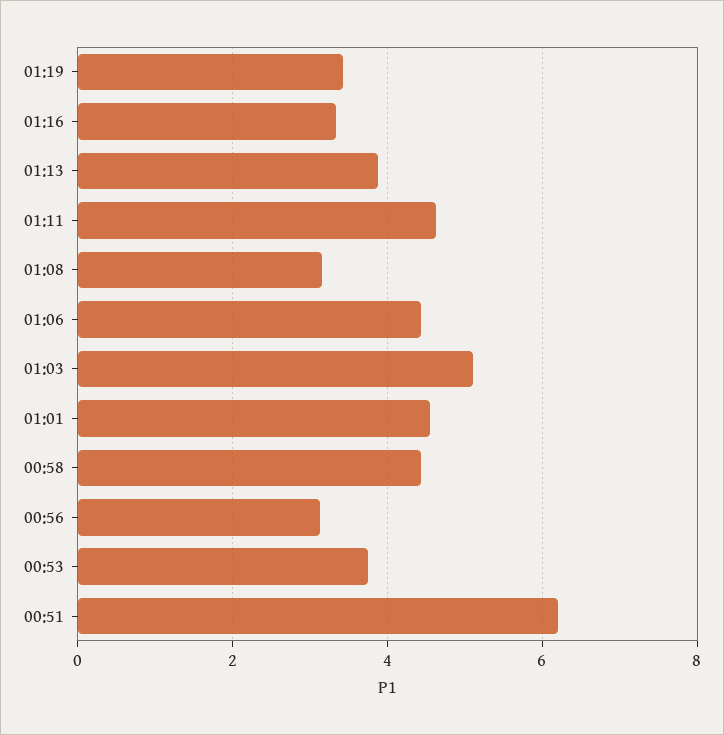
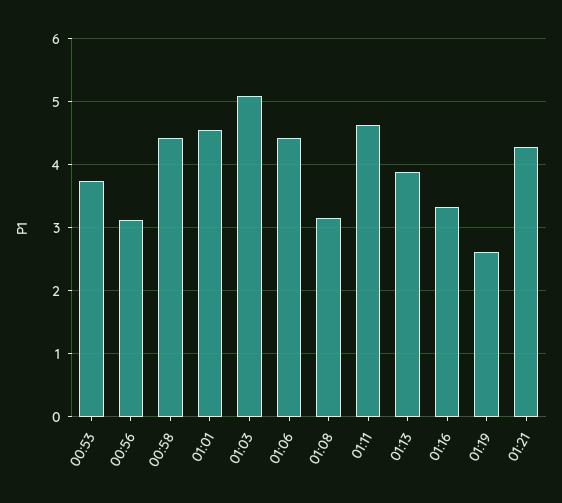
01:19: 3.4 -> 2.6
00:51: 6.2 -> none
01:21: none -> 4.3

